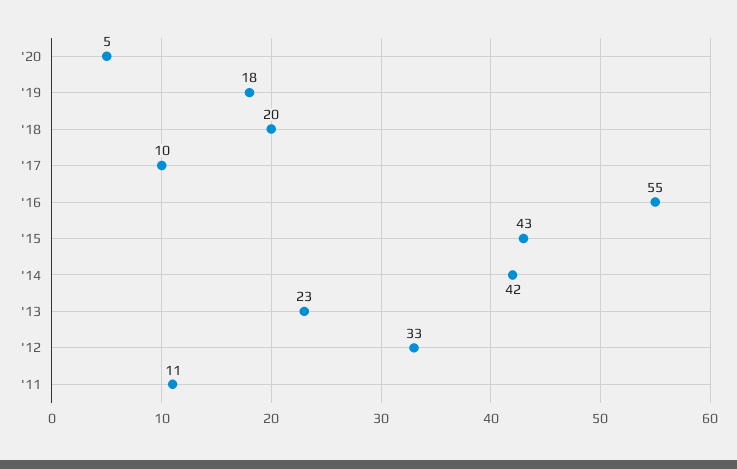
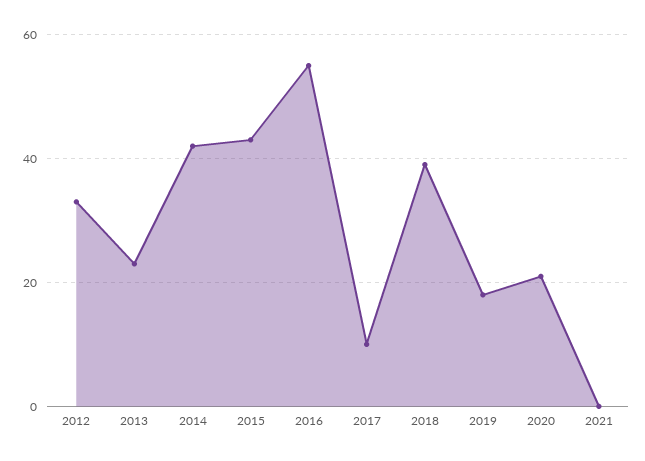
'20: 5 -> 20
'18: 20 -> 40
'11: 11 -> none
2021: none -> 0

